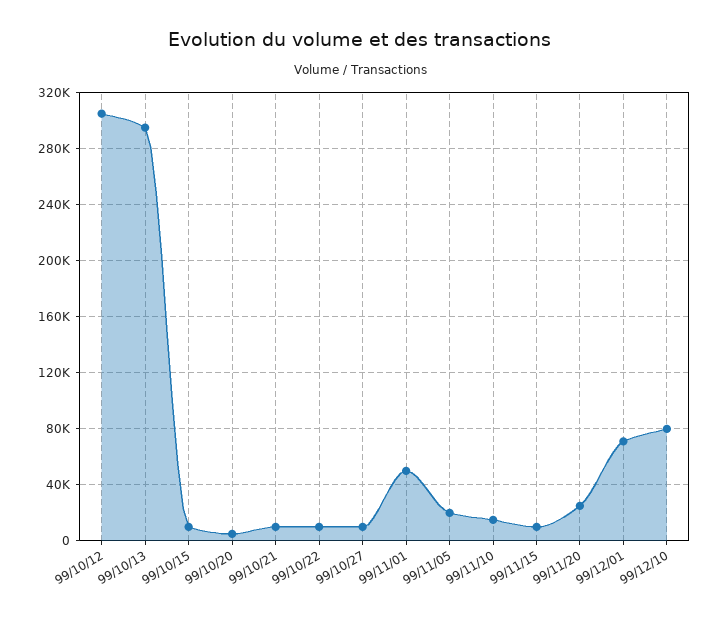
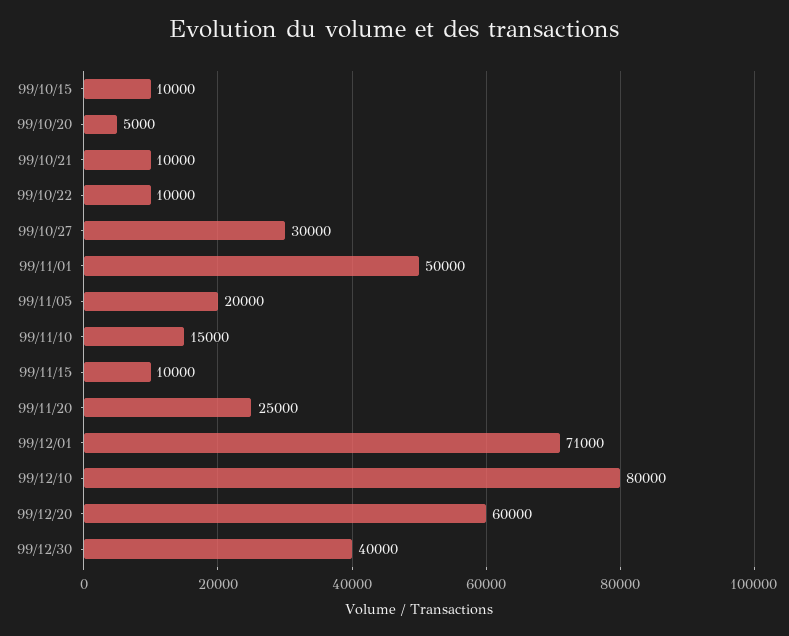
99/10/12: 305000 -> none
99/10/13: 295000 -> none
99/10/27: 10000 -> 30000
99/12/20: none -> 60000
99/12/30: none -> 40000

